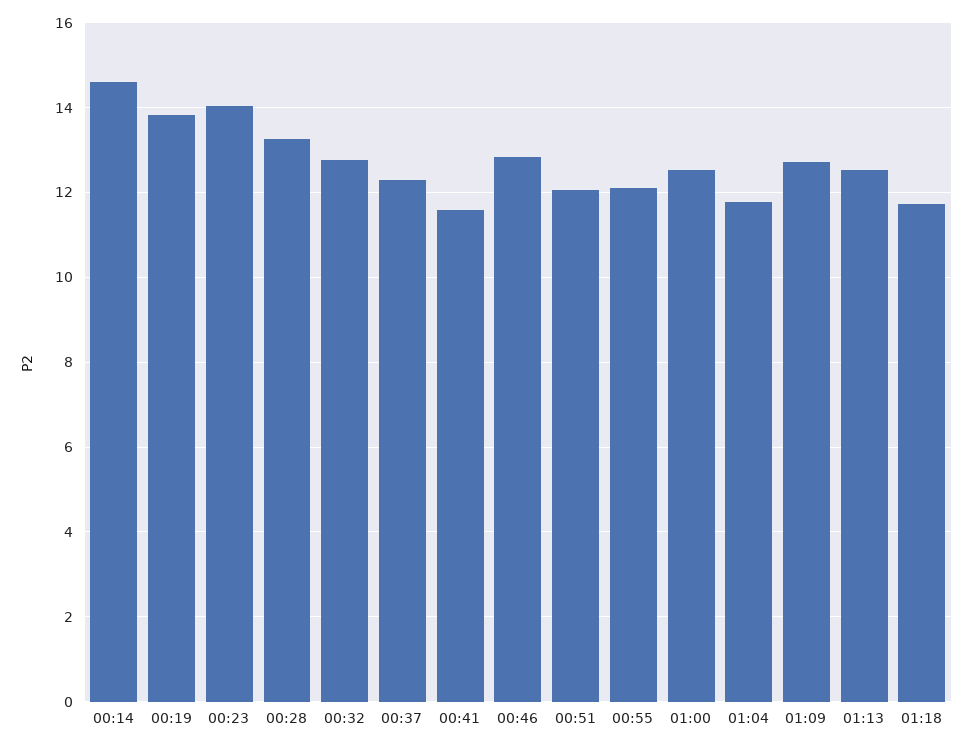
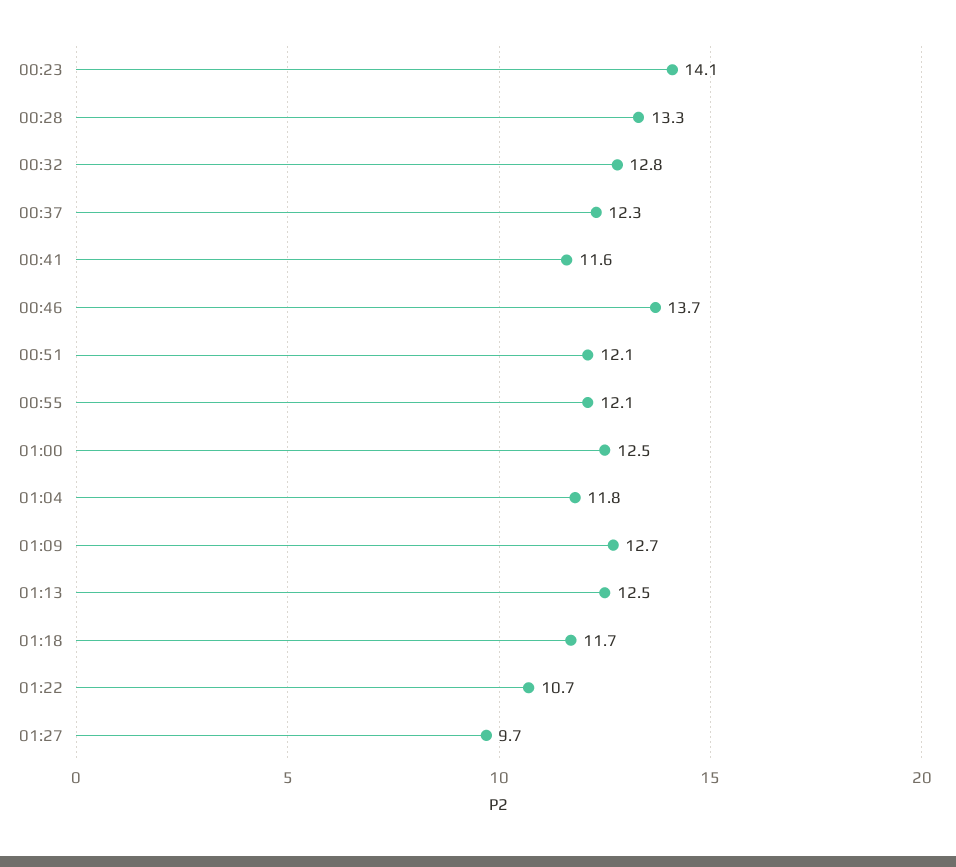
00:14: 14.6 -> none
00:19: 13.8 -> none
00:46: 12.8 -> 13.7
01:22: none -> 10.7
01:27: none -> 9.7

